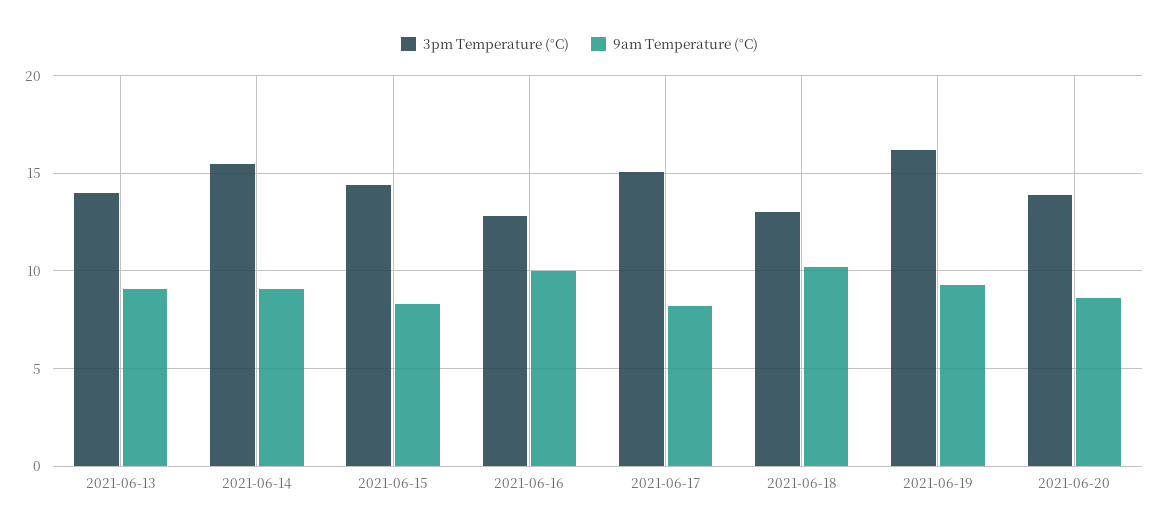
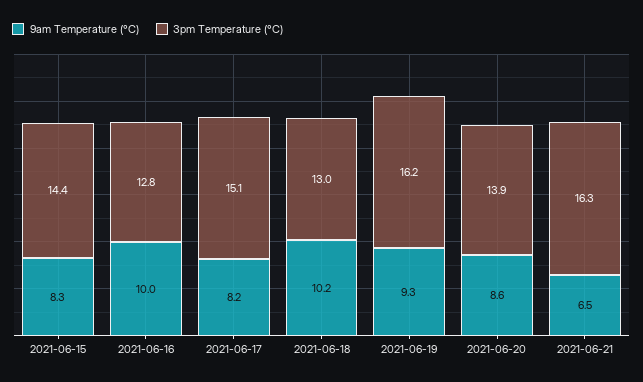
3pm Temperature (°C), 2021-06-13: 14 -> none
9am Temperature (°C), 2021-06-13: 9 -> none
3pm Temperature (°C), 2021-06-14: 15.5 -> none
9am Temperature (°C), 2021-06-14: 9 -> none
9am Temperature (°C), 2021-06-21: none -> 6.5
3pm Temperature (°C), 2021-06-21: none -> 16.3

